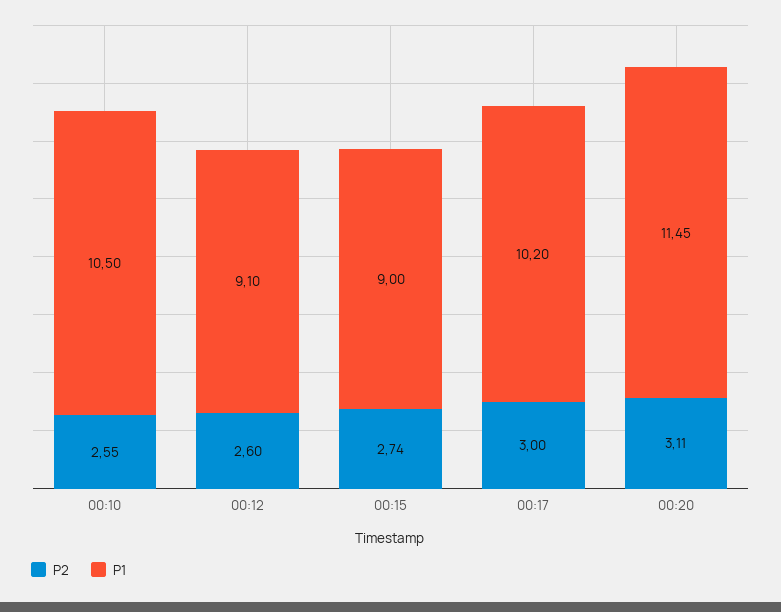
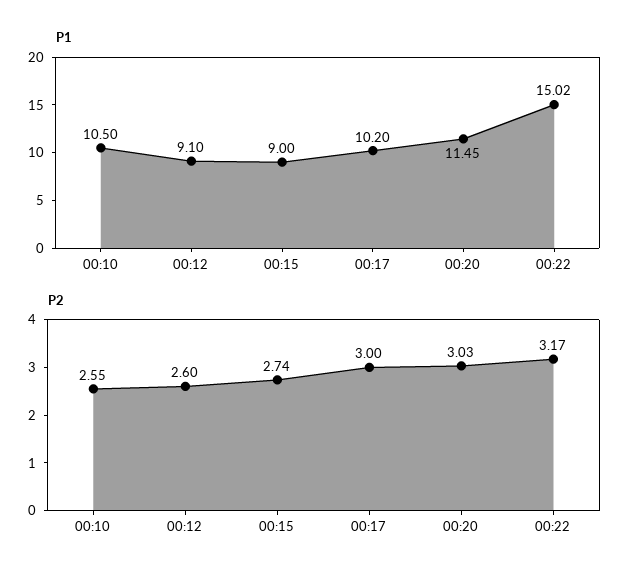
P2, 00:20: 3.11 -> 3.03
P1, 00:22: none -> 15.02
P2, 00:22: none -> 3.17

